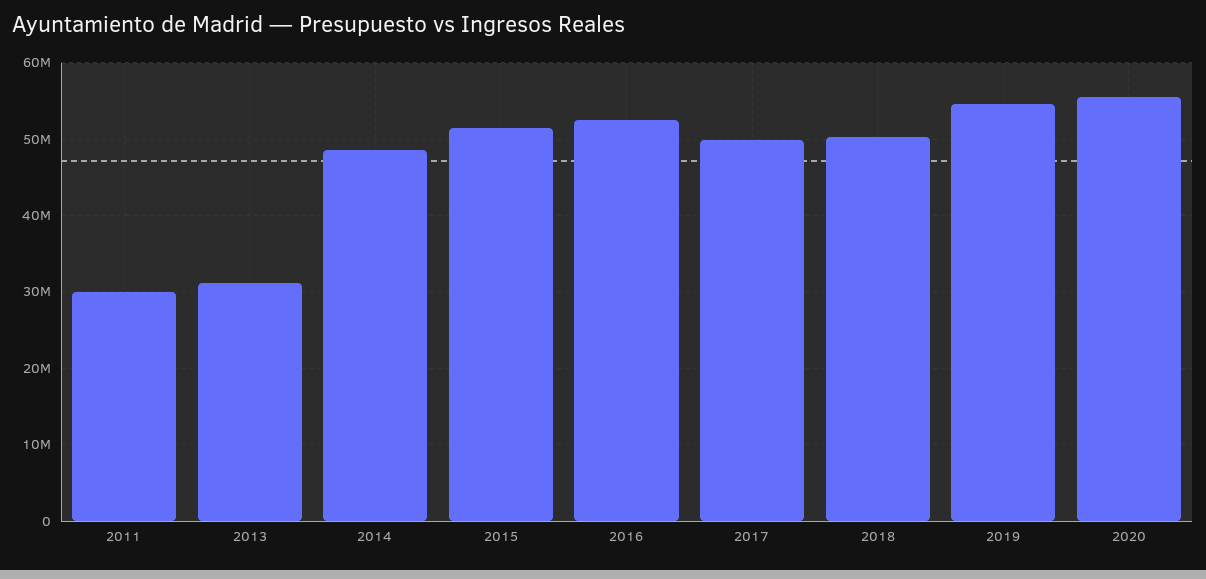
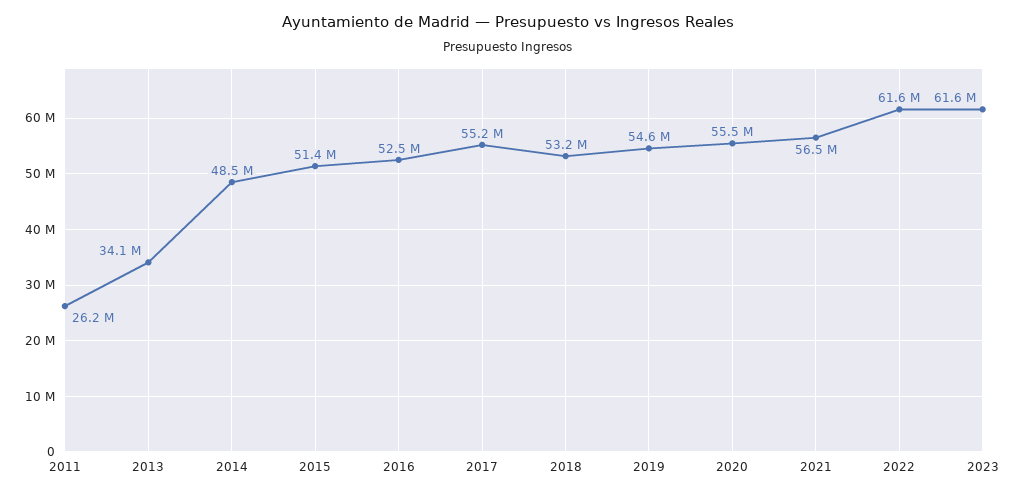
2011: 30000000 -> 26200000
2013: 31000000 -> 34100000
2017: 50000000 -> 55200000
2018: 50000000 -> 53200000
2021: none -> 56500000
2022: none -> 61600000
2023: none -> 61600000

